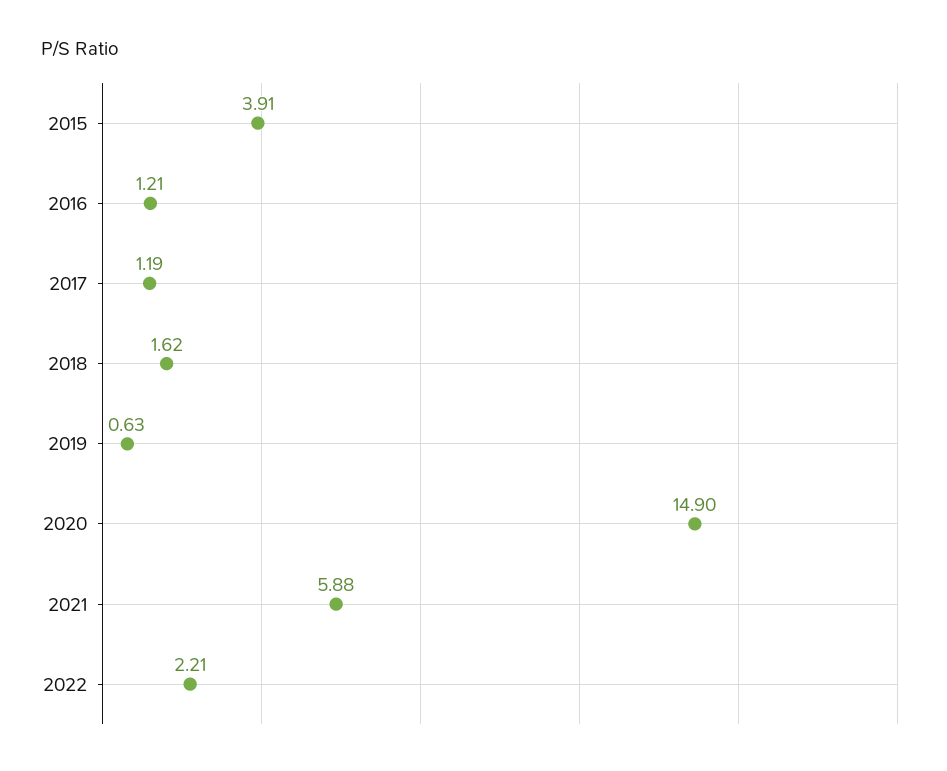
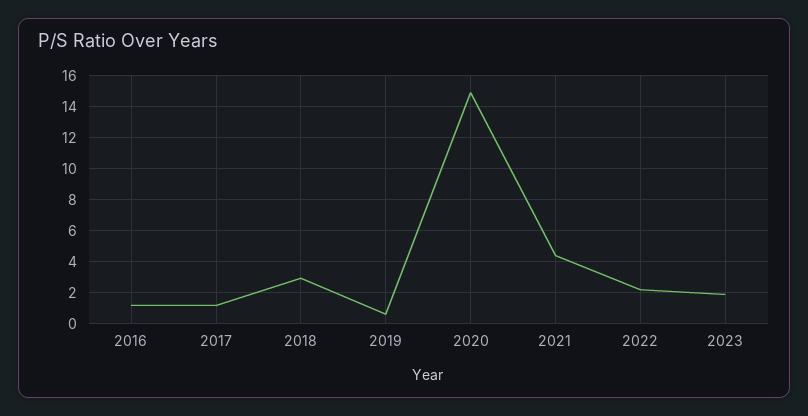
2015: 3.91 -> none
2018: 1.62 -> 3
2021: 5.88 -> 4.5
2023: none -> 2

